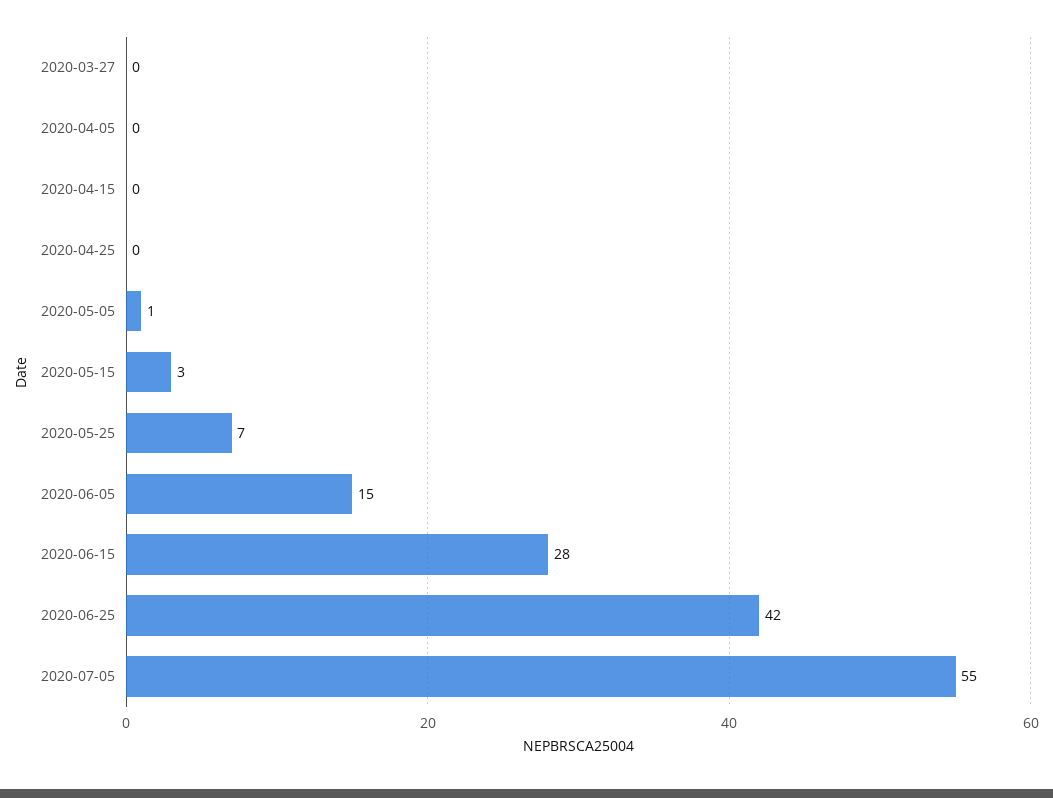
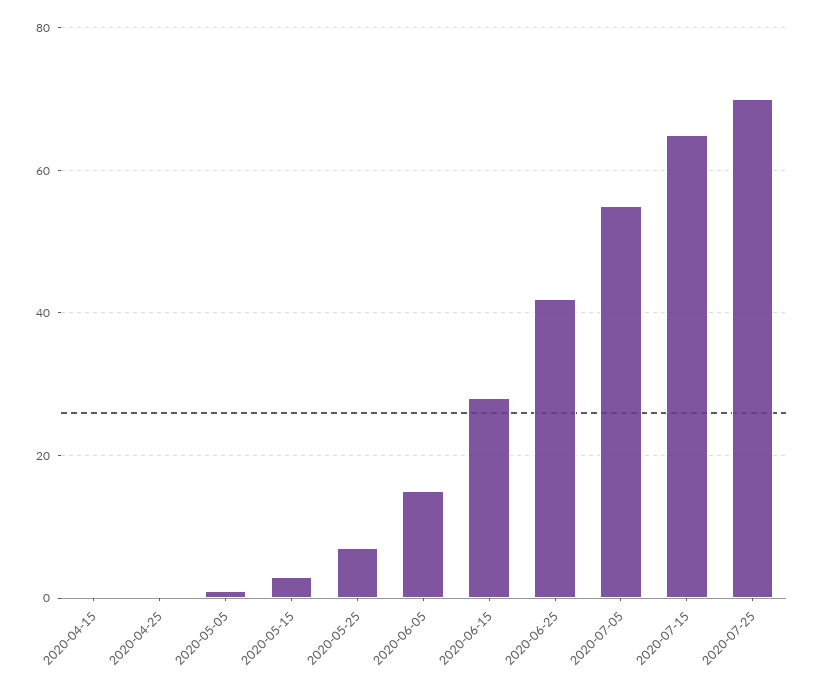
2020-03-27: 0 -> none
2020-04-05: 0 -> none
2020-07-15: none -> 65
2020-07-25: none -> 70

